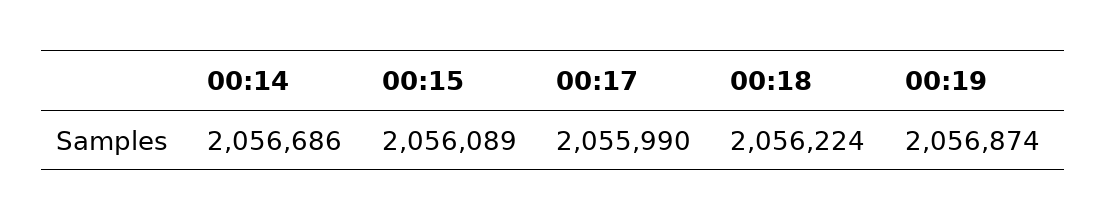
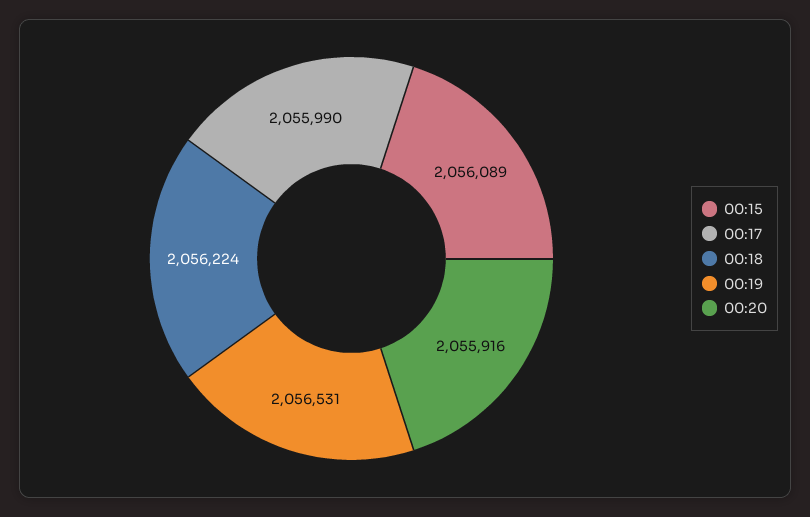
00:14: 2056686 -> none
00:19: 2056874 -> 2056531
00:20: none -> 2055916

